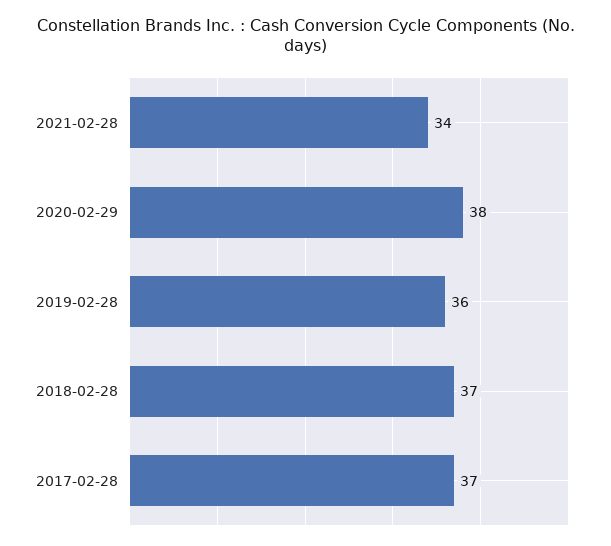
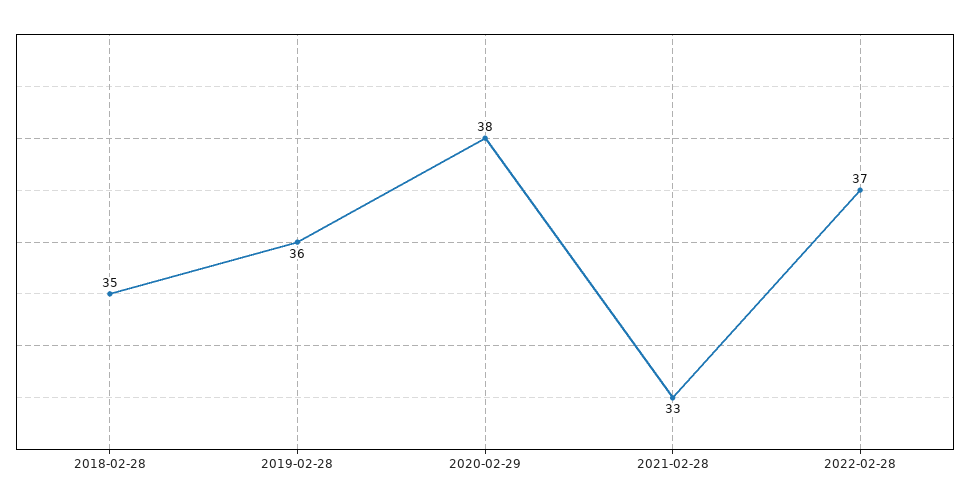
2021-02-28: 34 -> 33
2018-02-28: 37 -> 35
2017-02-28: 37 -> none
2022-02-28: none -> 37

